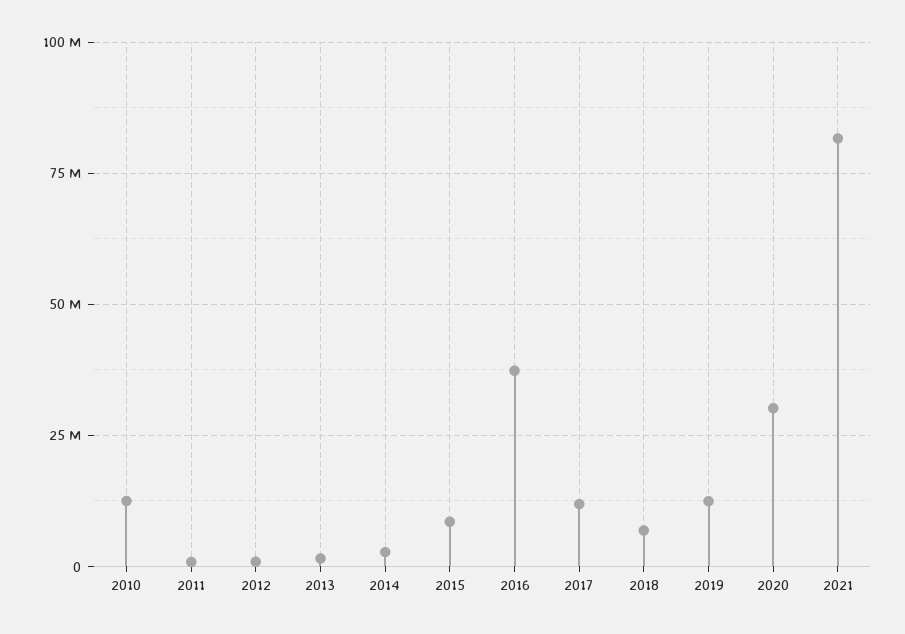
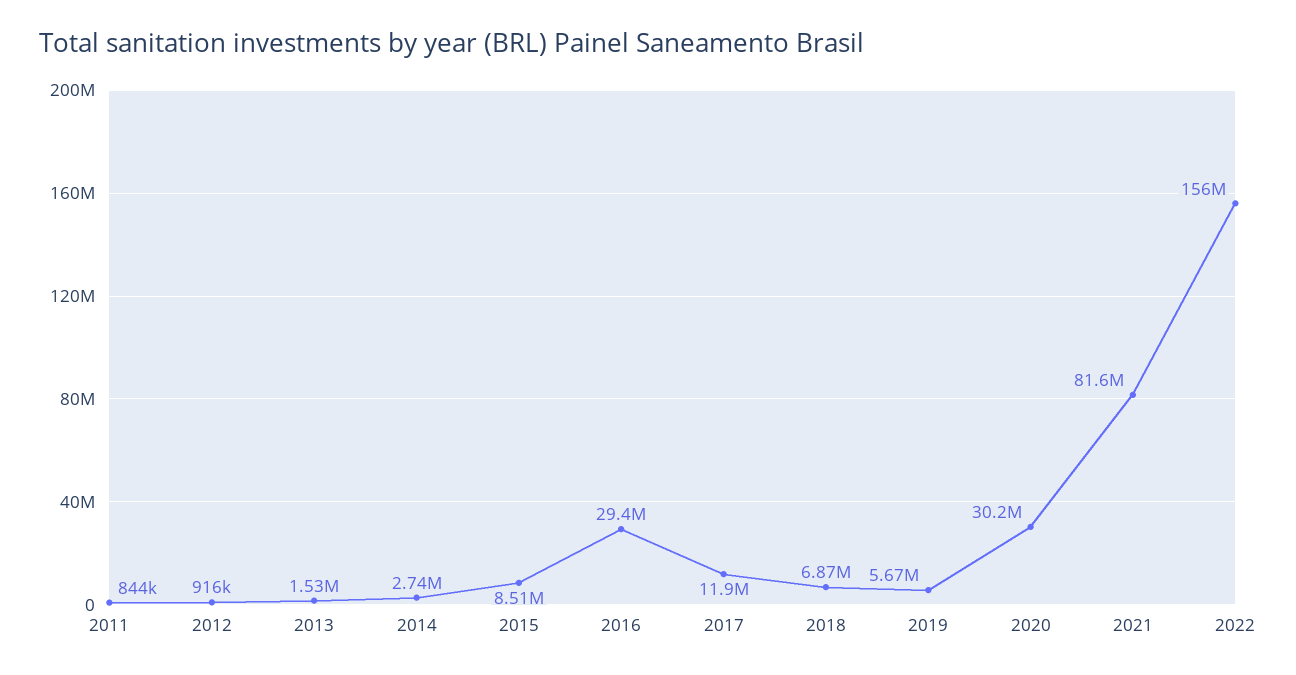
2010: 12500000 -> none
2016: 37500000 -> 29400000
2019: 12500000 -> 5670000
2022: none -> 156000000

